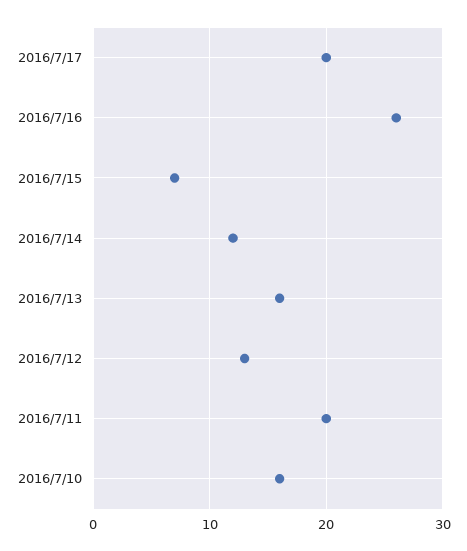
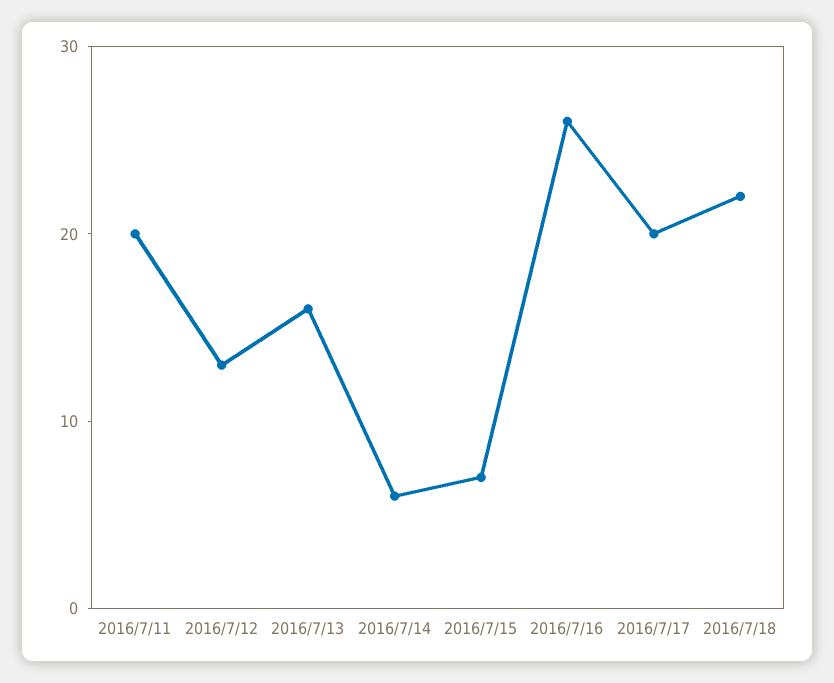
2016/7/14: 12 -> 6
2016/7/10: 16 -> none
2016/7/18: none -> 22

